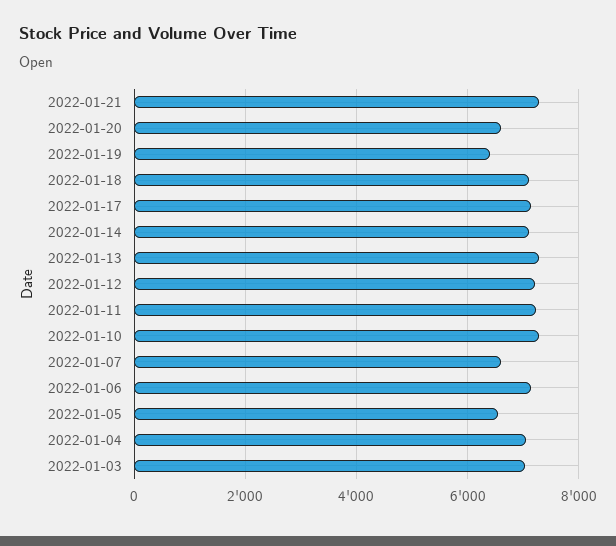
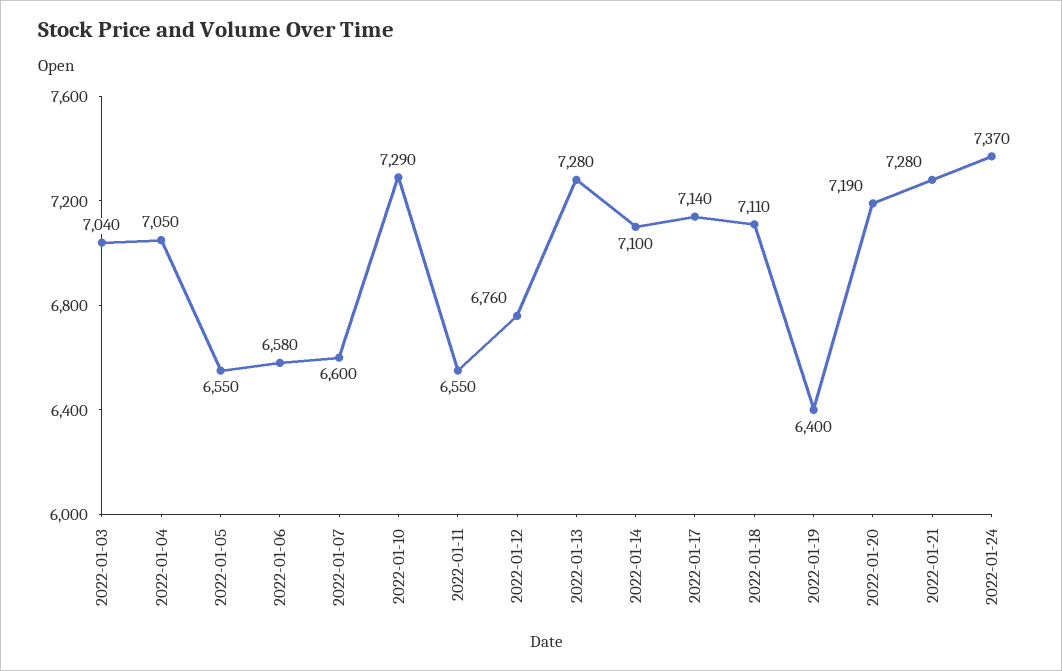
2022-01-20: 6600 -> 7190
2022-01-12: 7200 -> 6760
2022-01-11: 7200 -> 6550
2022-01-06: 7200 -> 6580
2022-01-24: none -> 7370

